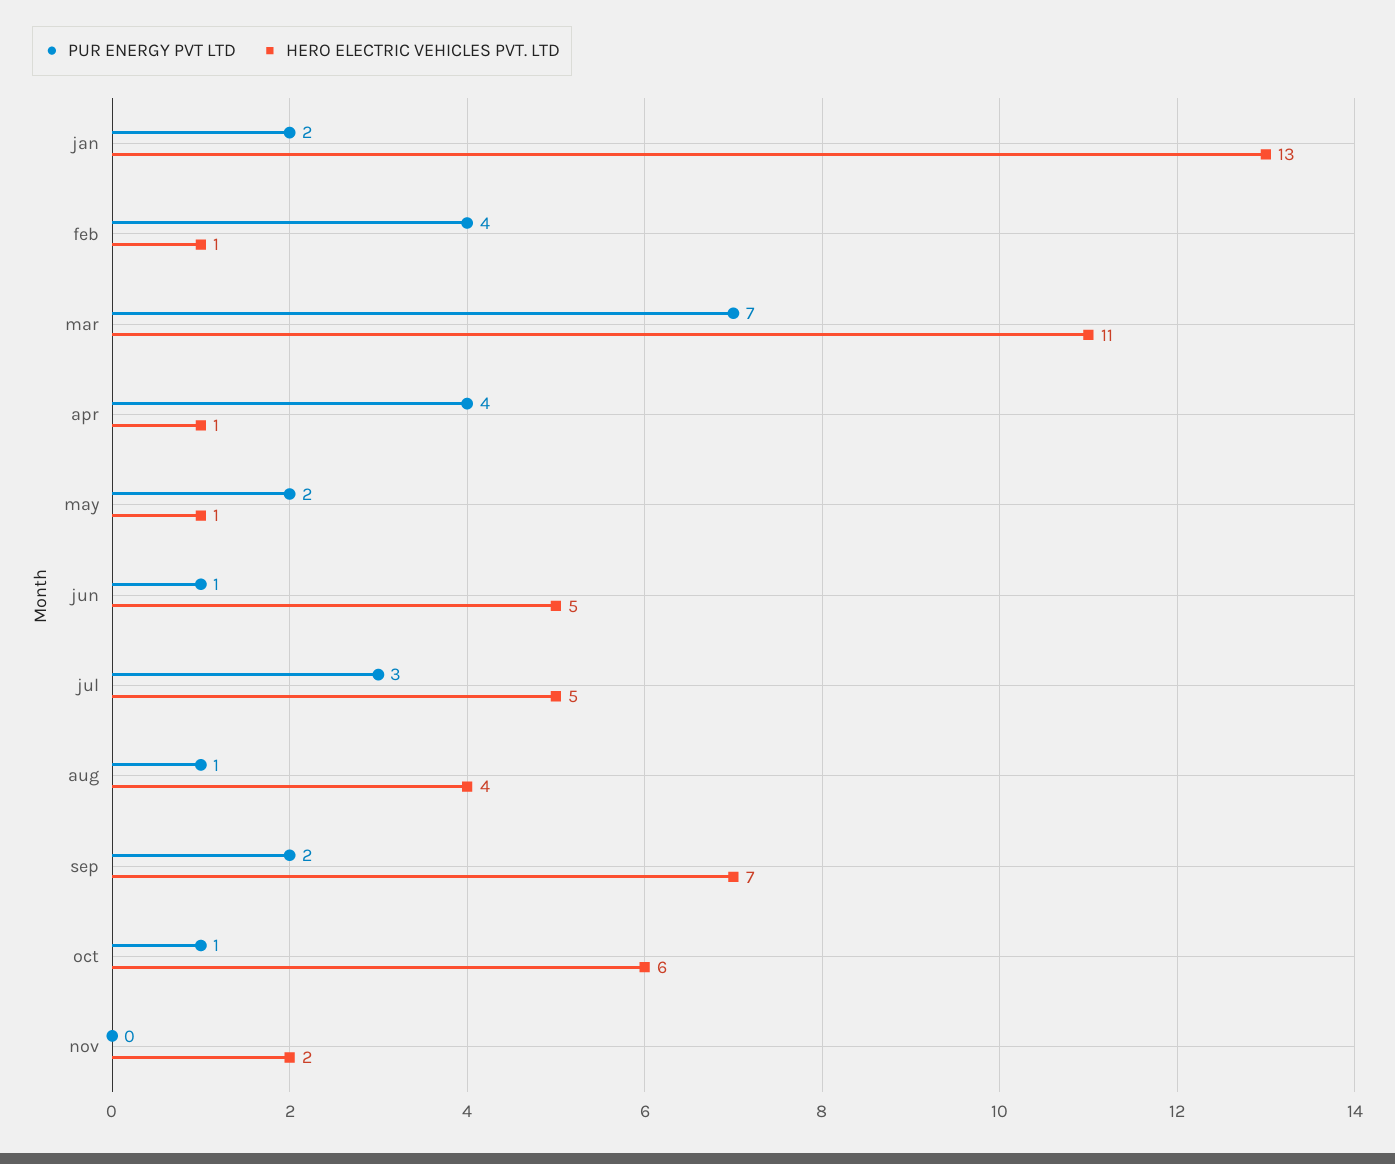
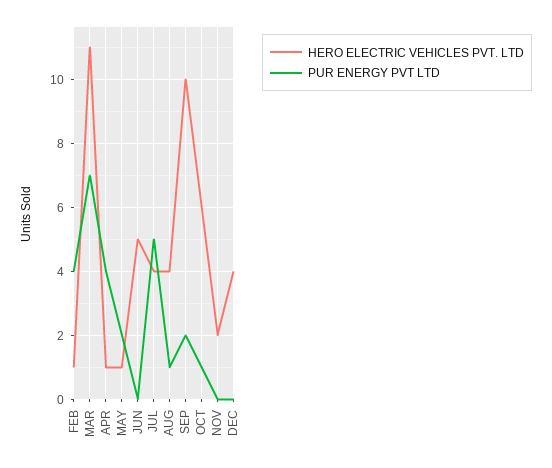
PUR ENERGY PVT LTD, jan: 2 -> none
HERO ELECTRIC VEHICLES PVT. LTD, jan: 13 -> none
PUR ENERGY PVT LTD, jun: 1 -> 0
PUR ENERGY PVT LTD, jul: 3 -> 5
HERO ELECTRIC VEHICLES PVT. LTD, jul: 5 -> 4
HERO ELECTRIC VEHICLES PVT. LTD, sep: 7 -> 10
HERO ELECTRIC VEHICLES PVT. LTD, DEC: none -> 4
PUR ENERGY PVT LTD, DEC: none -> 0

